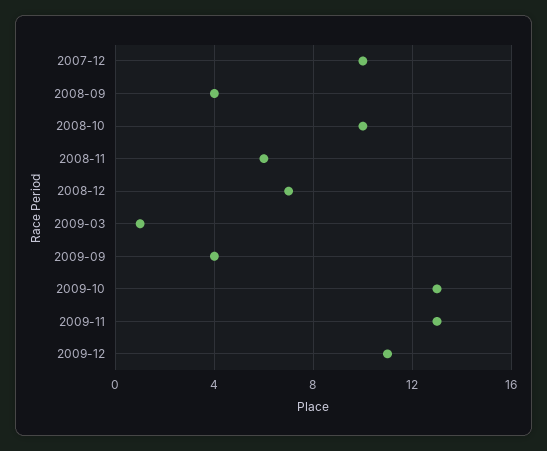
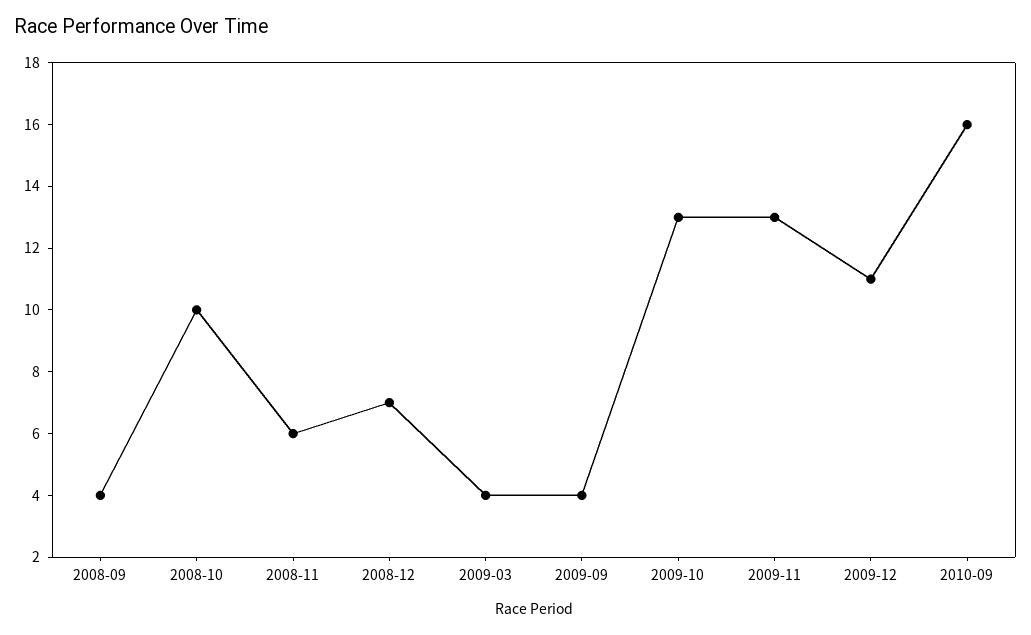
2007-12: 10 -> none
2009-03: 1 -> 4
2010-09: none -> 16

